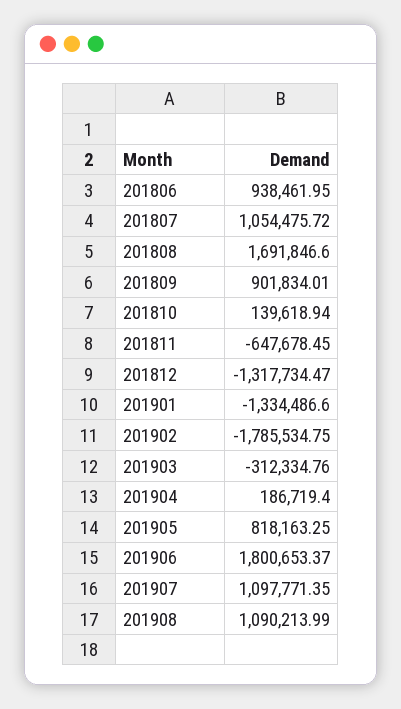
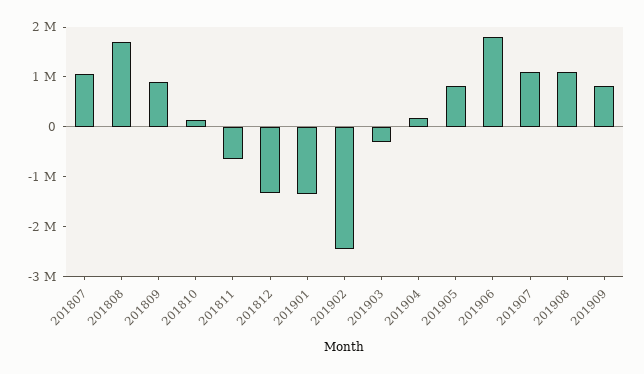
201806: 938461.95 -> none
201902: -1785534.75 -> -2400000
201909: none -> 800000

